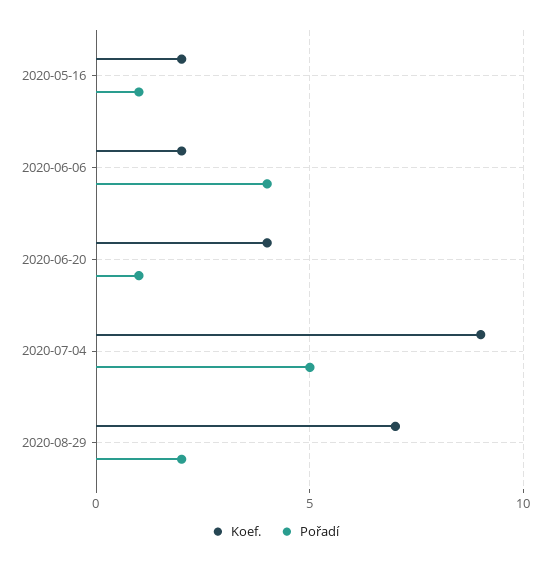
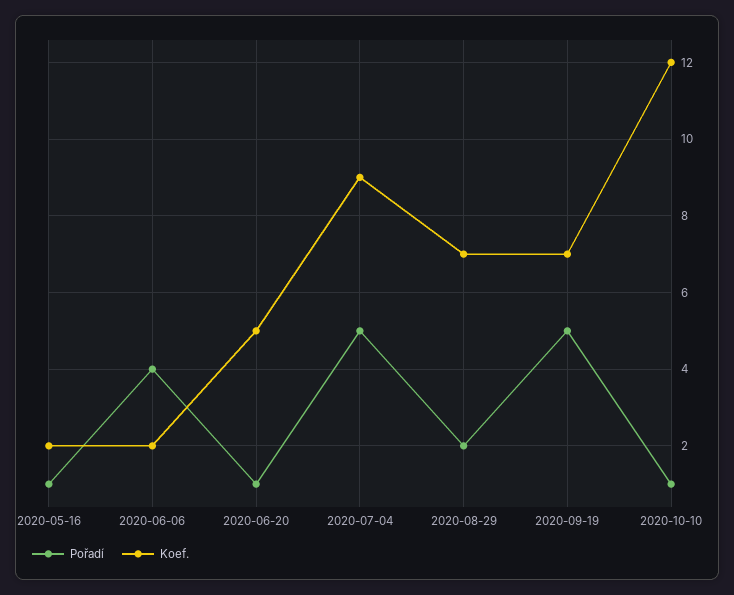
Koef., 2020-06-20: 4 -> 5
Pořadí, 2020-09-19: none -> 5
Koef., 2020-09-19: none -> 7
Pořadí, 2020-10-10: none -> 1
Koef., 2020-10-10: none -> 12

